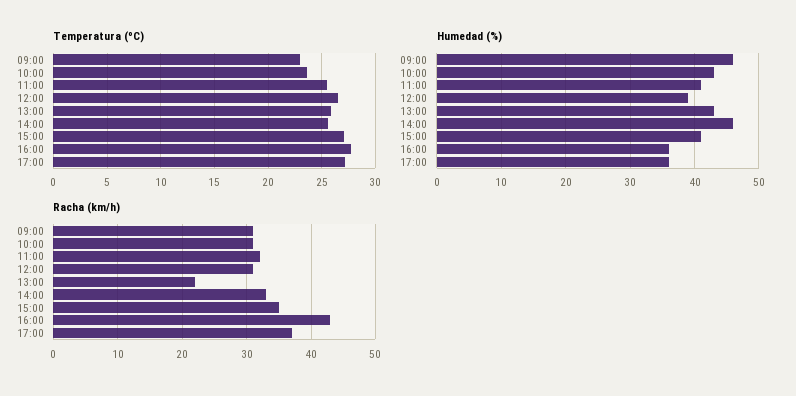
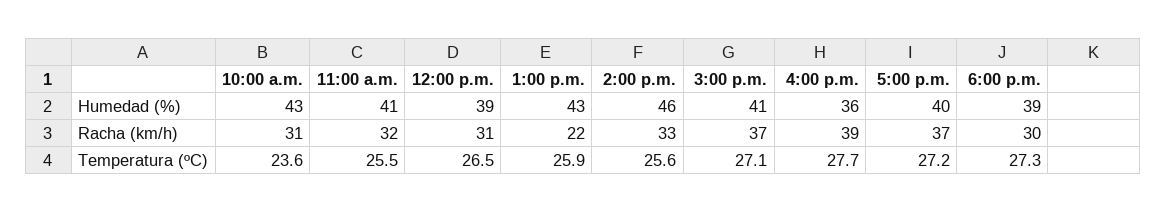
Temperatura (ºC), 09:00: 23 -> none
Humedad (%), 09:00: 46 -> none
Humedad (%), 17:00: 36 -> 40
Racha (km/h), 09:00: 31 -> none
Racha (km/h), 15:00: 35 -> 37
Racha (km/h), 16:00: 43 -> 39
Humedad (%), 6:00 p.m.: none -> 39
Racha (km/h), 6:00 p.m.: none -> 30
Temperatura (ºC), 6:00 p.m.: none -> 27.3

